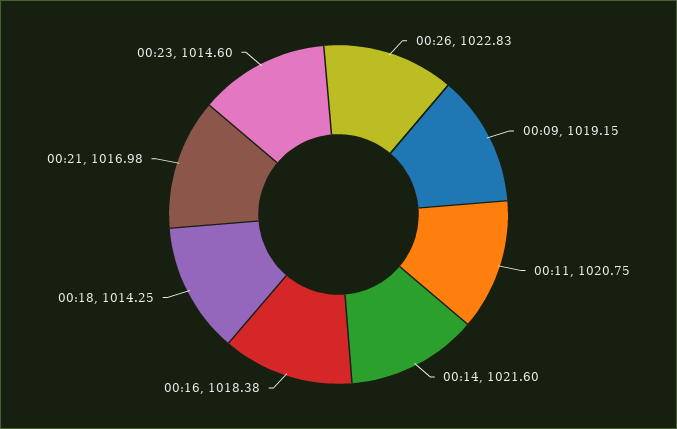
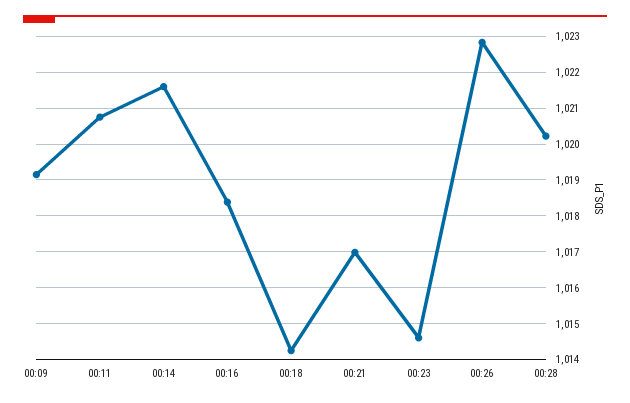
00:28: none -> 1020.2

